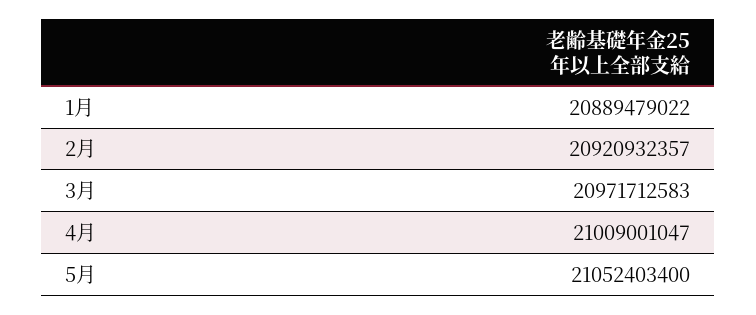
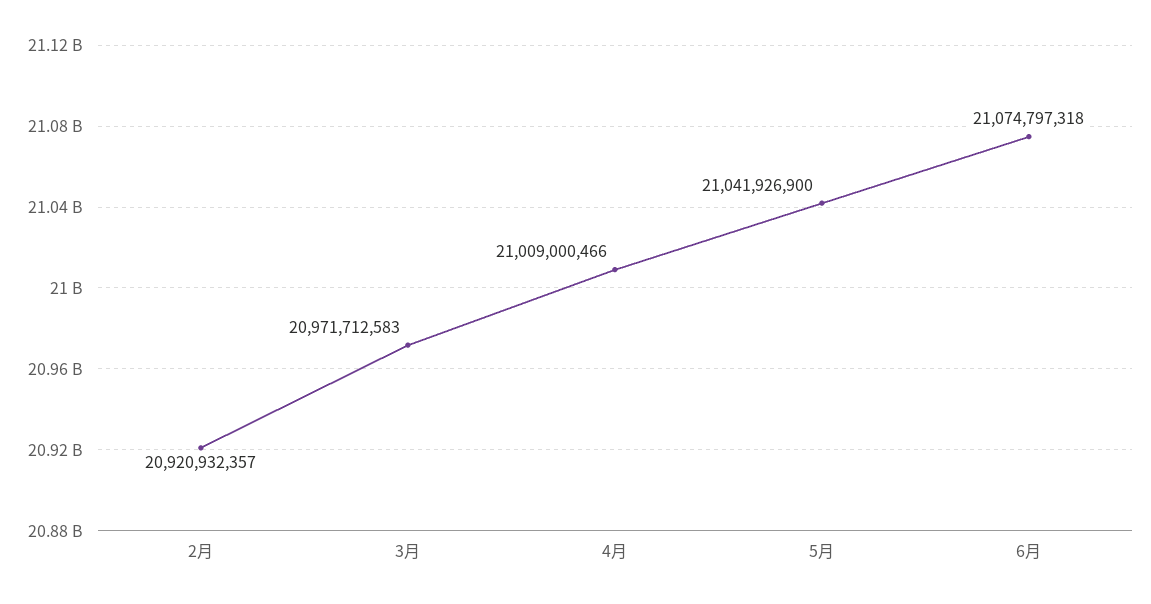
1月: 20889479022 -> none
4月: 21009001047 -> 21009000466
5月: 21052403400 -> 21041926900
6月: none -> 21074797318

